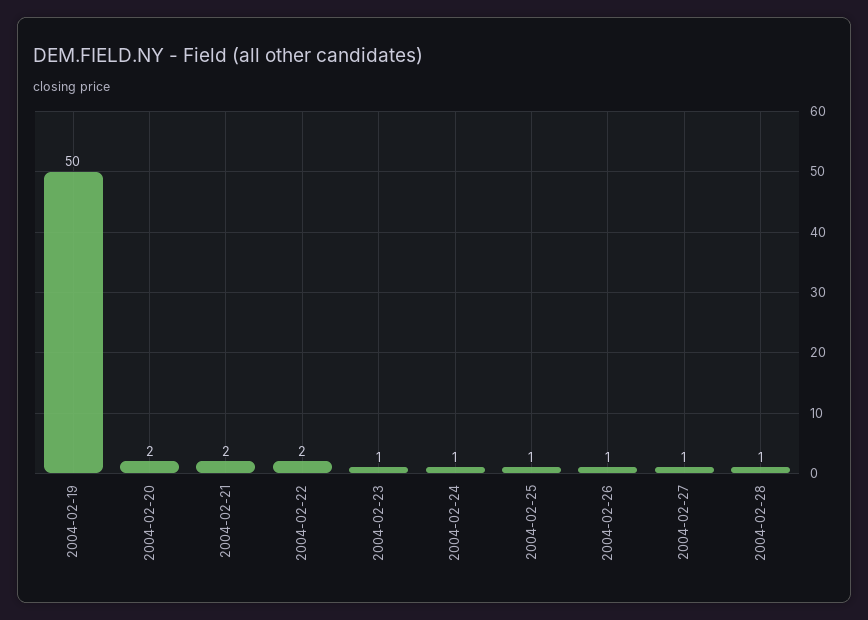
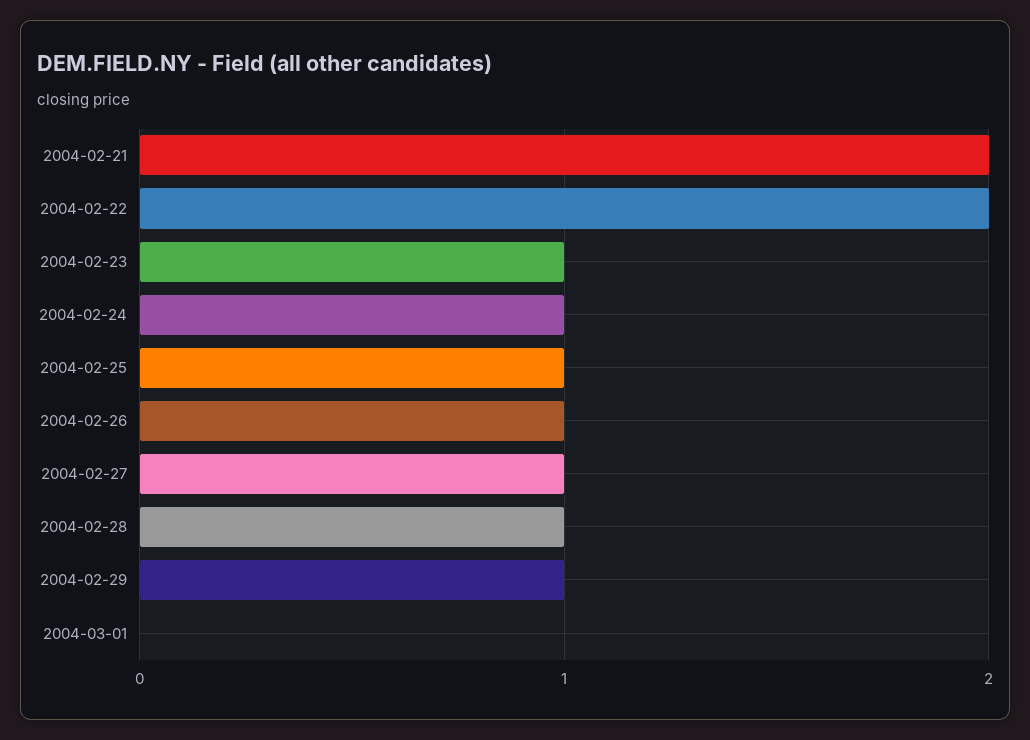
2004-02-19: 50 -> none
2004-02-20: 2 -> none
2004-02-29: none -> 1
2004-03-01: none -> 0

